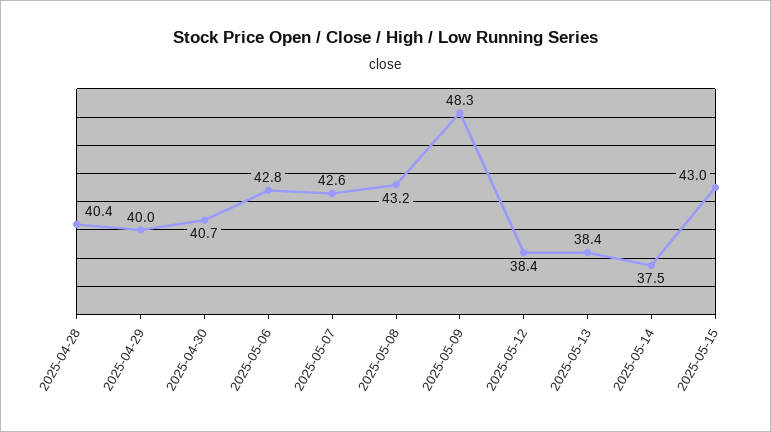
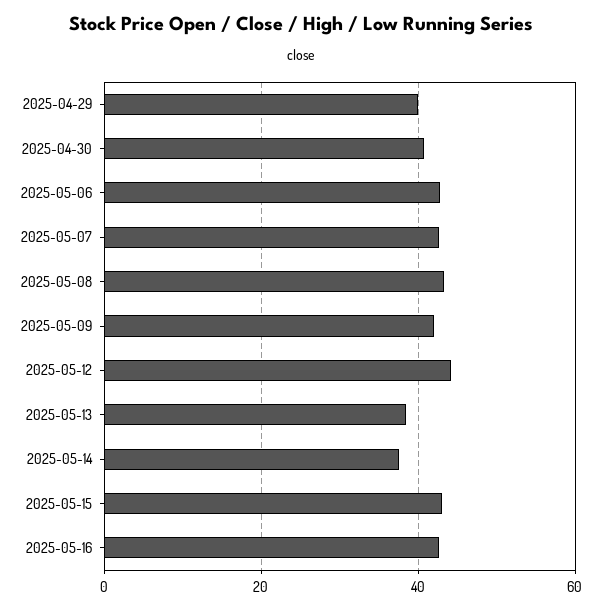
2025-04-28: 40.4 -> none
2025-05-09: 48.3 -> 42
2025-05-12: 38.4 -> 44
2025-05-16: none -> 42

